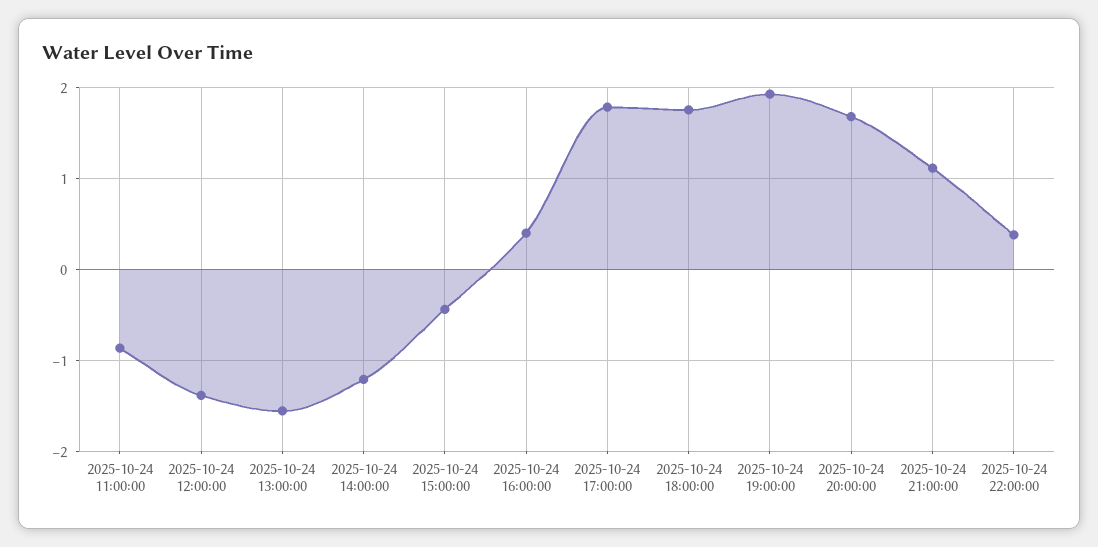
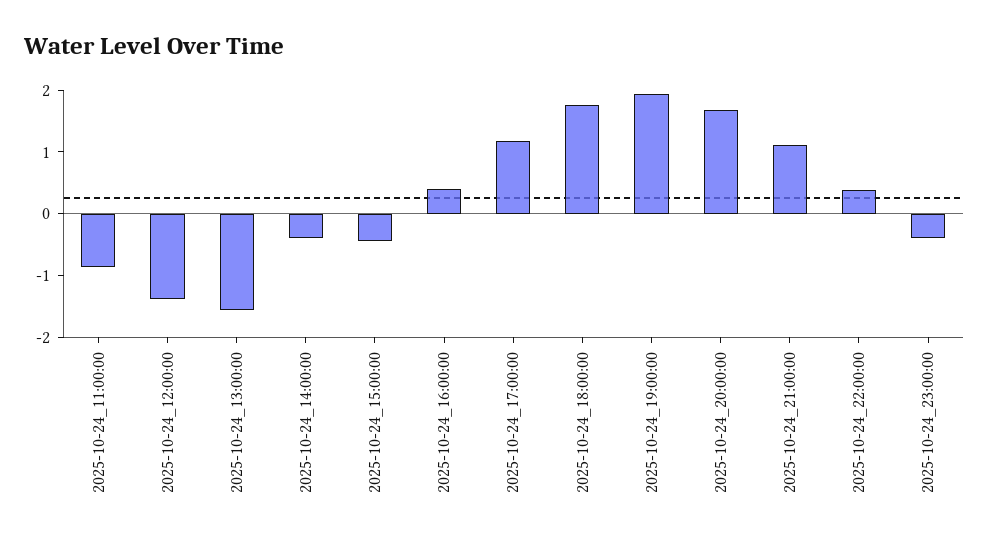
2025-10-24 14:00:00: -1.2 -> -0.4
2025-10-24 17:00:00: 1.8 -> 1.2
2025-10-24_23:00:00: none -> -0.4

